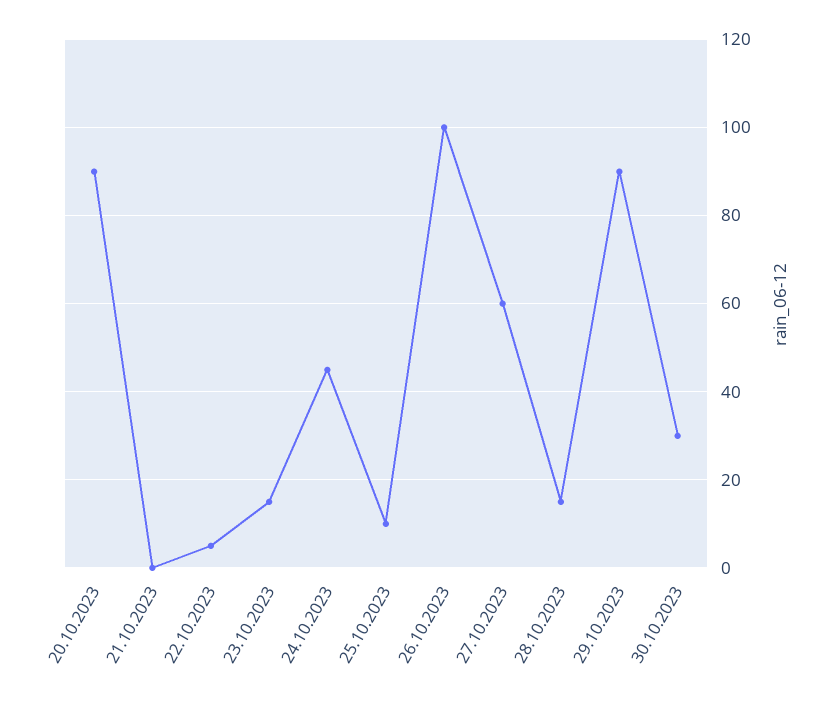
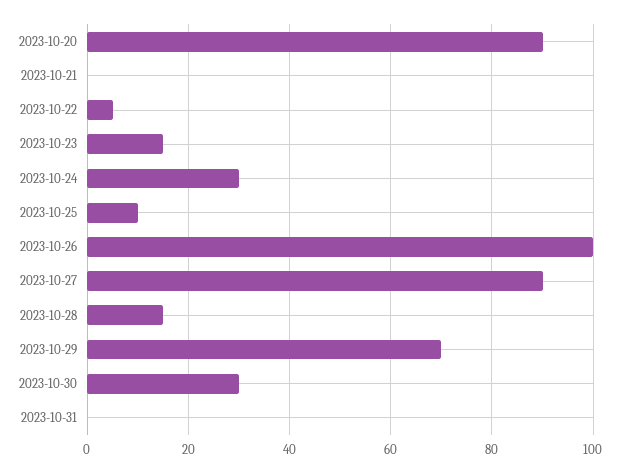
24.10.2023: 45 -> 30
27.10.2023: 60 -> 90
29.10.2023: 90 -> 70
2023-10-31: none -> 0

